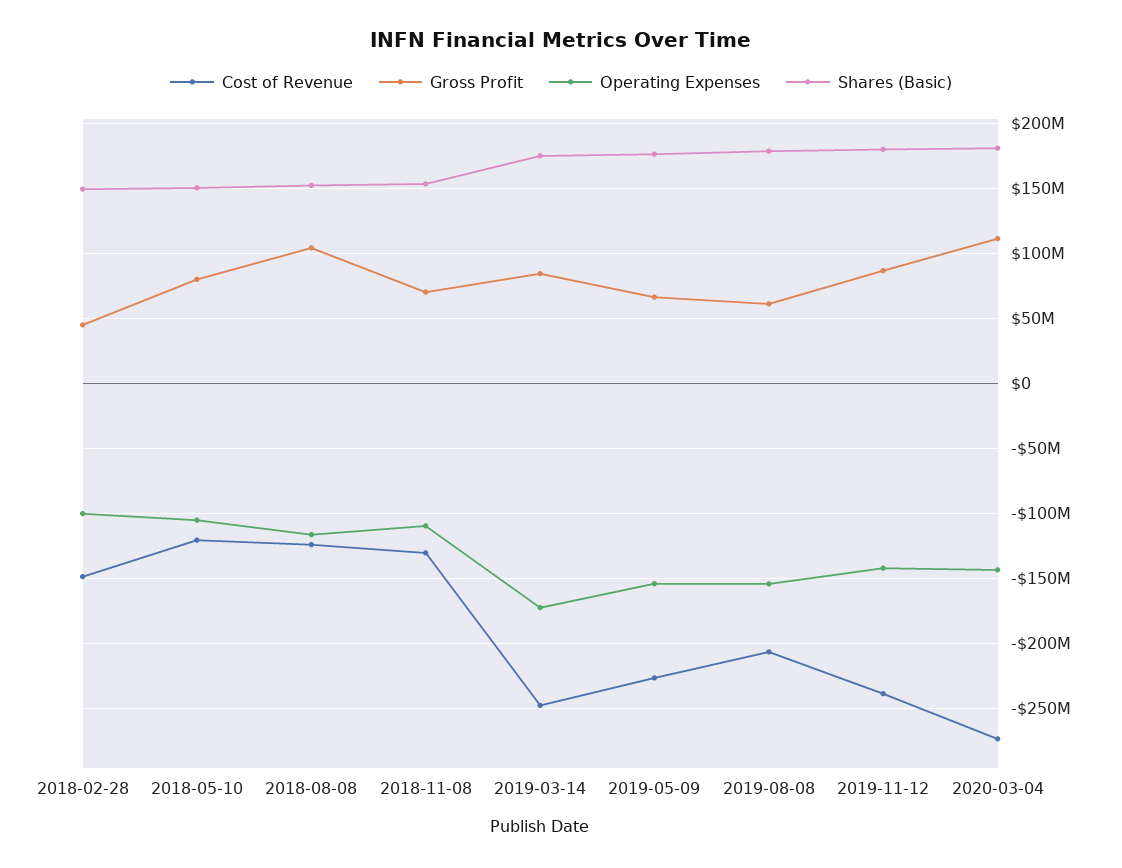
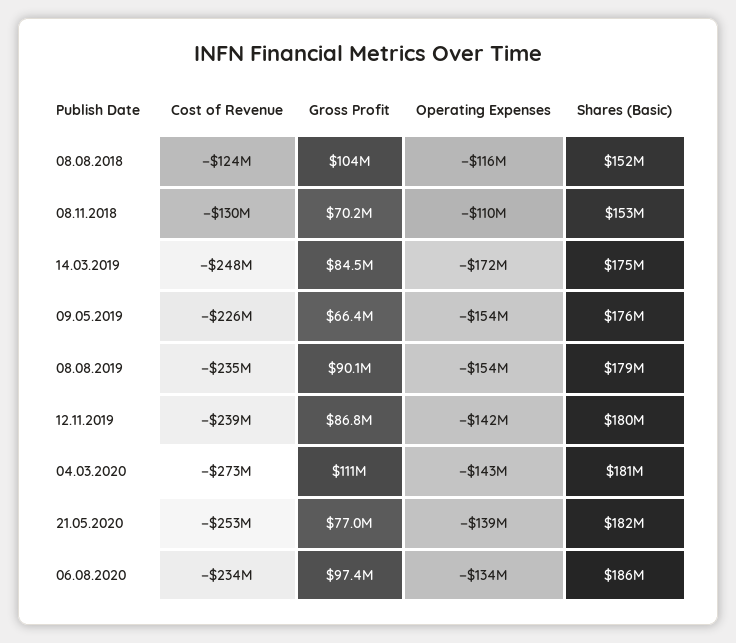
Cost of Revenue, 2018-02-28: -150000000 -> none
Gross Profit, 2018-02-28: 45000000 -> none
Operating Expenses, 2018-02-28: -100000000 -> none
Shares (Basic), 2018-02-28: 150000000 -> none
Cost of Revenue, 2018-05-10: -120000000 -> none
Gross Profit, 2018-05-10: 80000000 -> none
Operating Expenses, 2018-05-10: -105000000 -> none
Shares (Basic), 2018-05-10: 150000000 -> none
Cost of Revenue, 2019-08-08: -205000000 -> -235000000
Gross Profit, 2019-08-08: 60000000 -> 90100000
Cost of Revenue, 21.05.2020: none -> -253000000
Gross Profit, 21.05.2020: none -> 77000000
Operating Expenses, 21.05.2020: none -> -139000000
Shares (Basic), 21.05.2020: none -> 182000000
Cost of Revenue, 06.08.2020: none -> -234000000
Gross Profit, 06.08.2020: none -> 97400000
Operating Expenses, 06.08.2020: none -> -134000000
Shares (Basic), 06.08.2020: none -> 186000000

